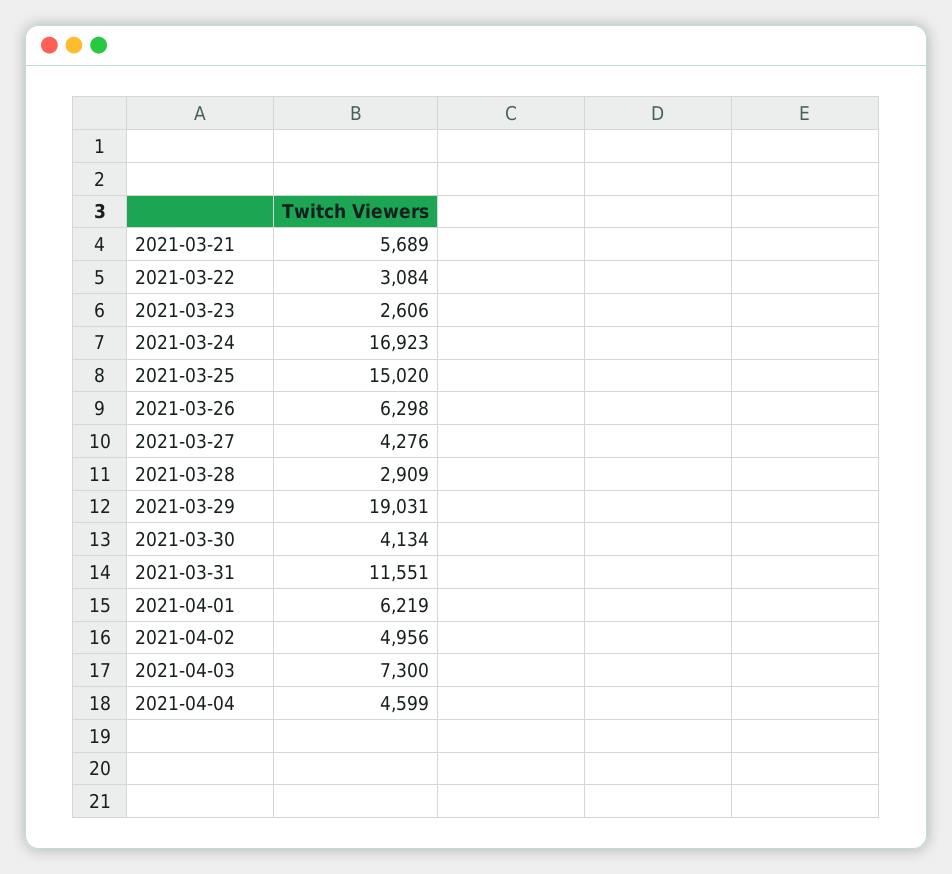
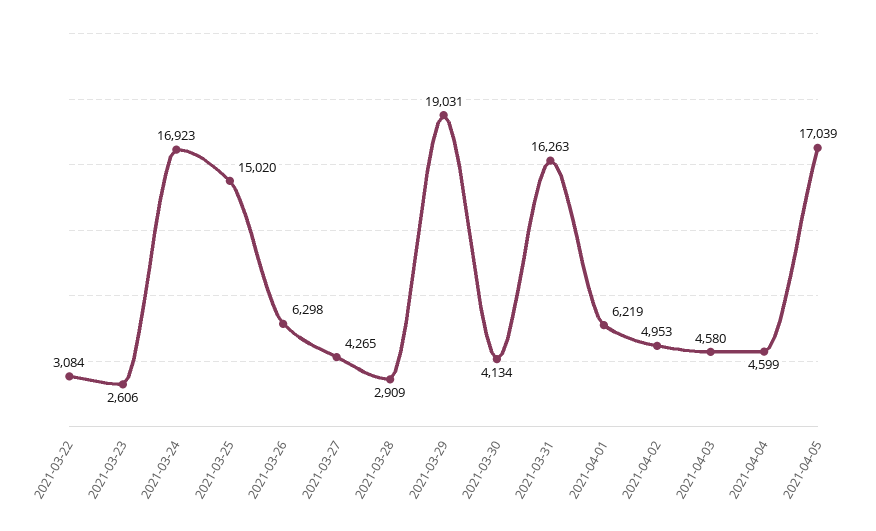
2021-03-21: 5689 -> none
2021-03-27: 4276 -> 4265
2021-03-31: 11551 -> 16263
2021-04-02: 4956 -> 4953
2021-04-03: 7300 -> 4580
2021-04-05: none -> 17039

